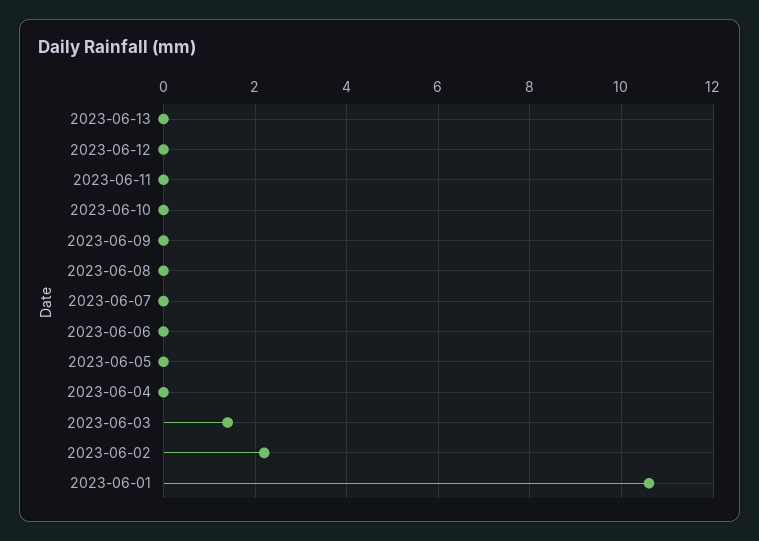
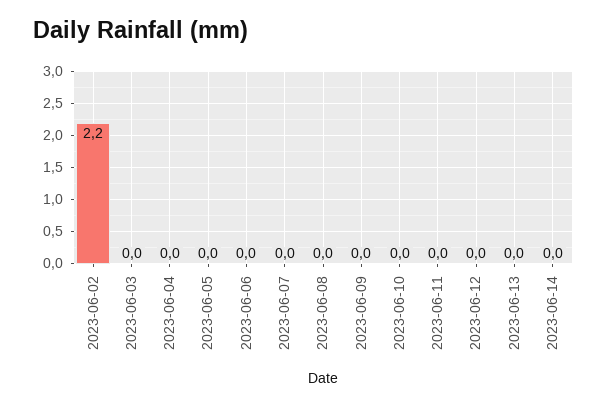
2023-06-03: 1.5 -> 0
2023-06-01: 10.5 -> none
2023-06-14: none -> 0

